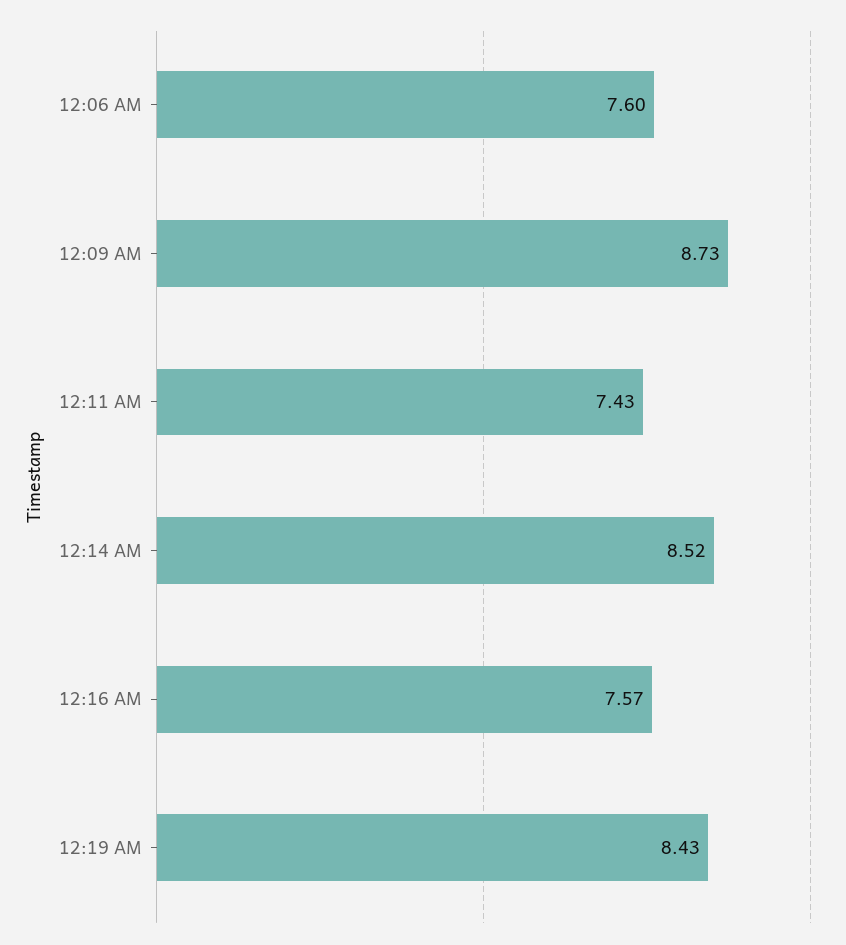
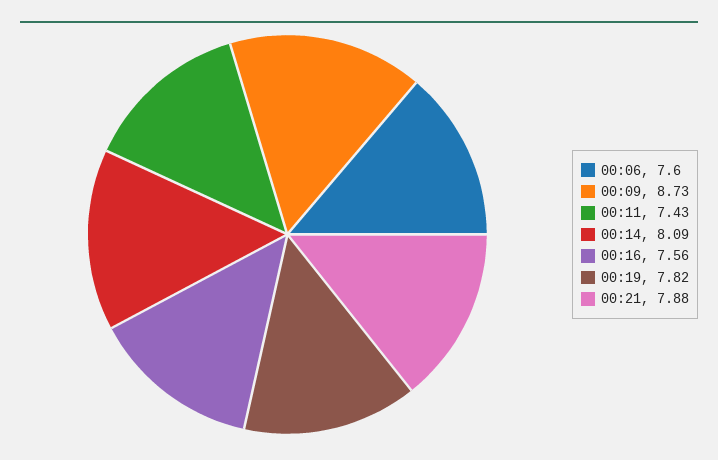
12:14 AM: 8.52 -> 8.09
12:16 AM: 7.57 -> 7.56
12:19 AM: 8.43 -> 7.82
00:21: none -> 7.88

